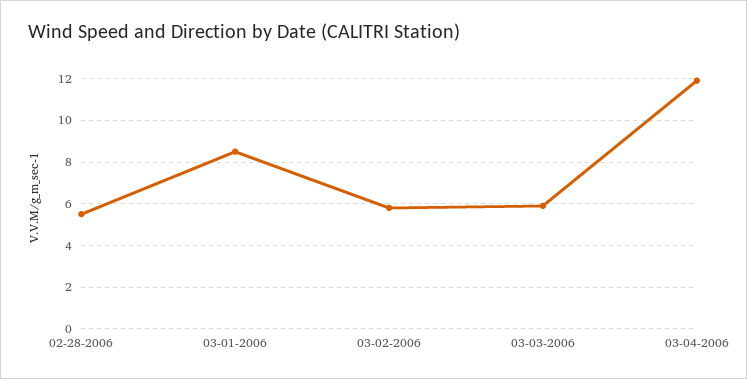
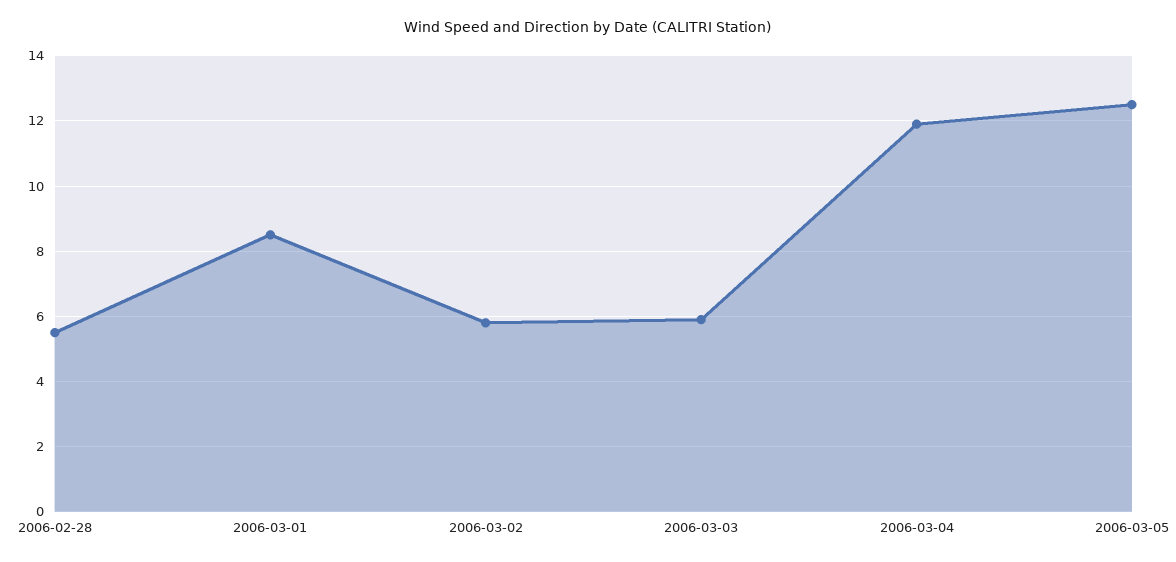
2006-03-05: none -> 12.5

